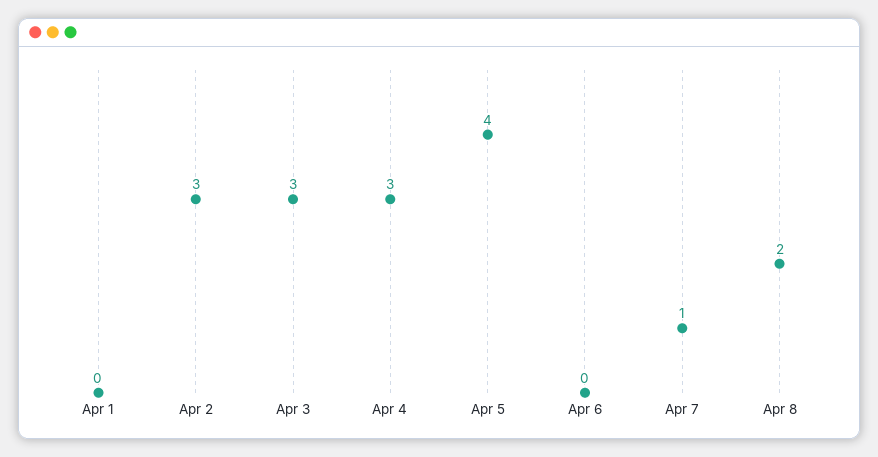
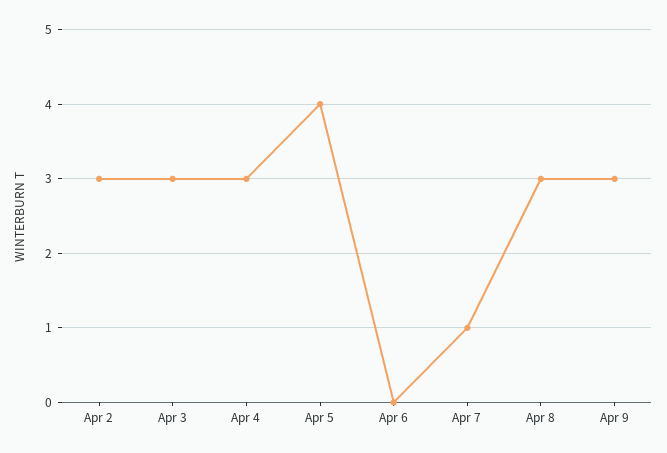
Apr 1: 0 -> none
Apr 8: 2 -> 3
Apr 9: none -> 3

